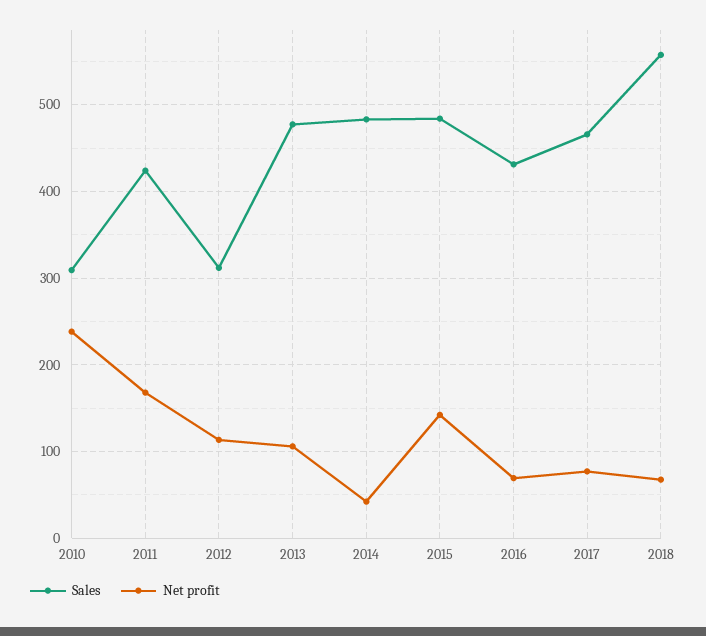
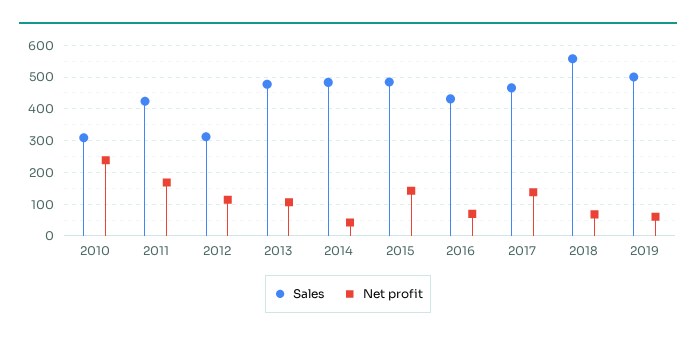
Net profit, 2017: 80 -> 140
Sales, 2019: none -> 500
Net profit, 2019: none -> 60

